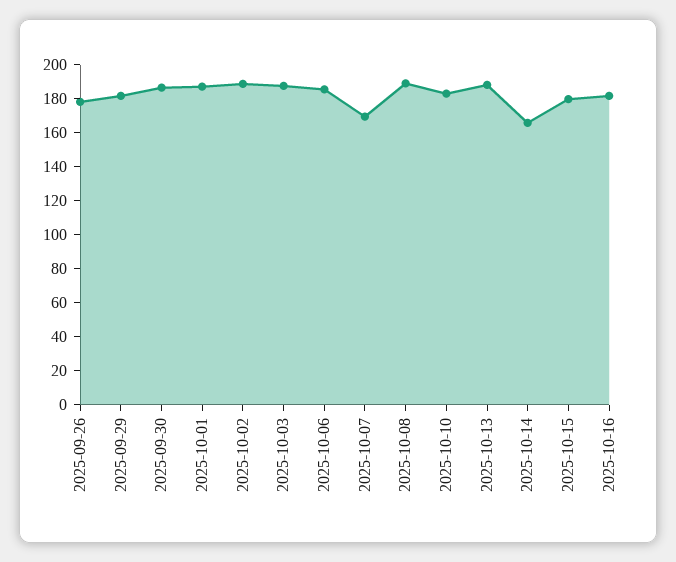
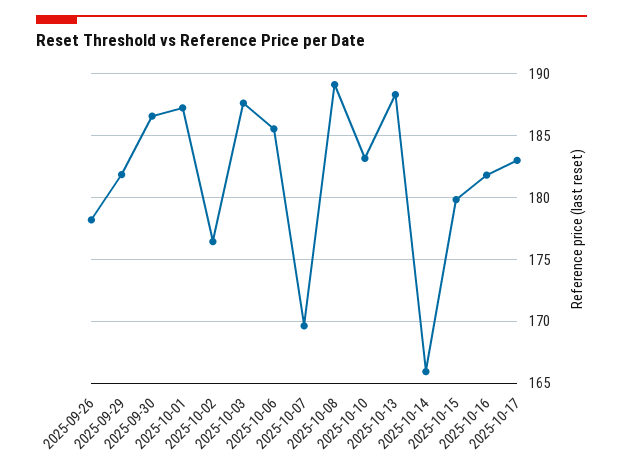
2025-10-02: 190 -> 176.5
2025-10-17: none -> 183

